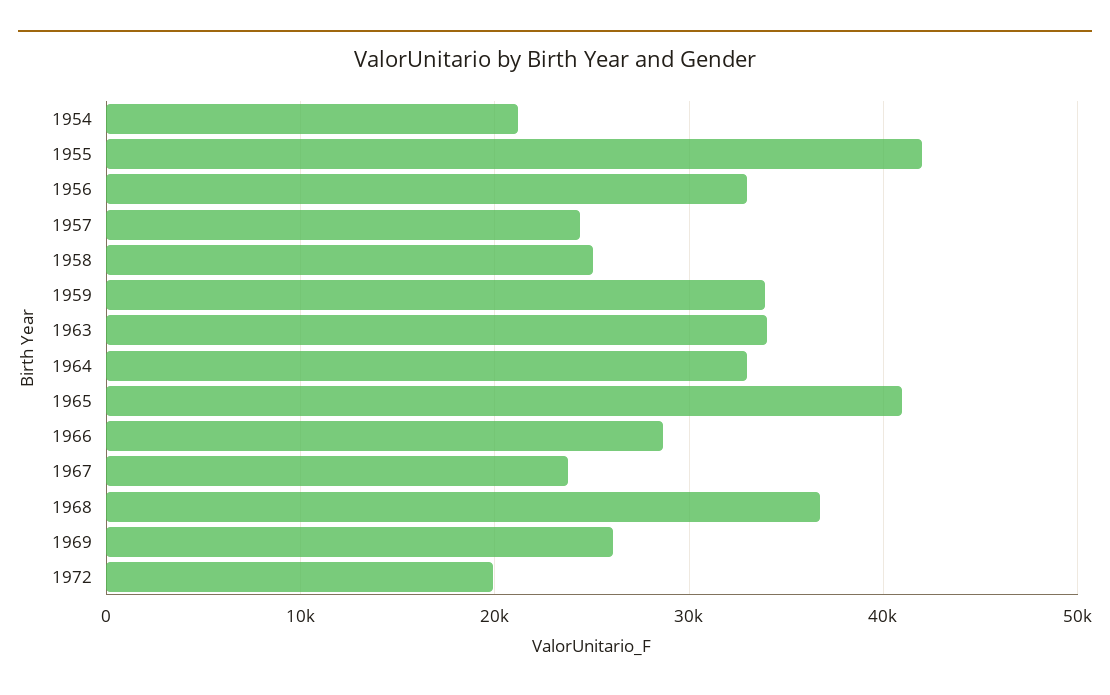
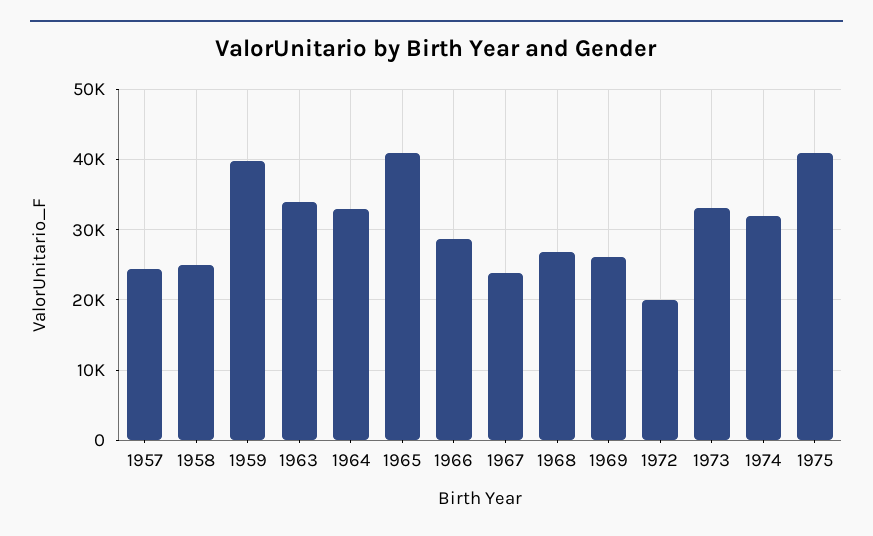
1954: 21000 -> none
1955: 42000 -> none
1956: 33000 -> none
1959: 34000 -> 40000
1968: 37000 -> 27000
1973: none -> 33000
1974: none -> 32000
1975: none -> 41000

